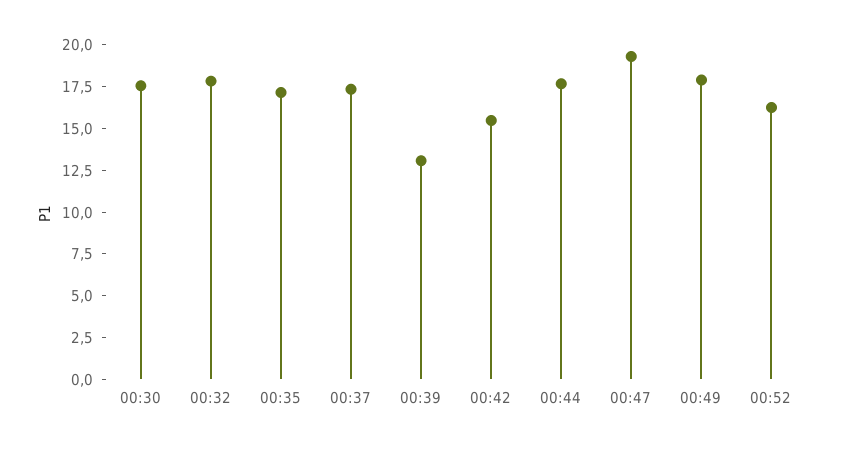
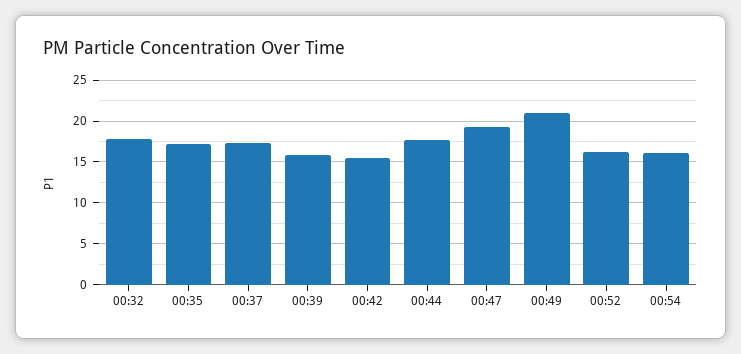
00:30: 17.5 -> none
00:39: 13 -> 16
00:49: 18 -> 21
00:54: none -> 16

